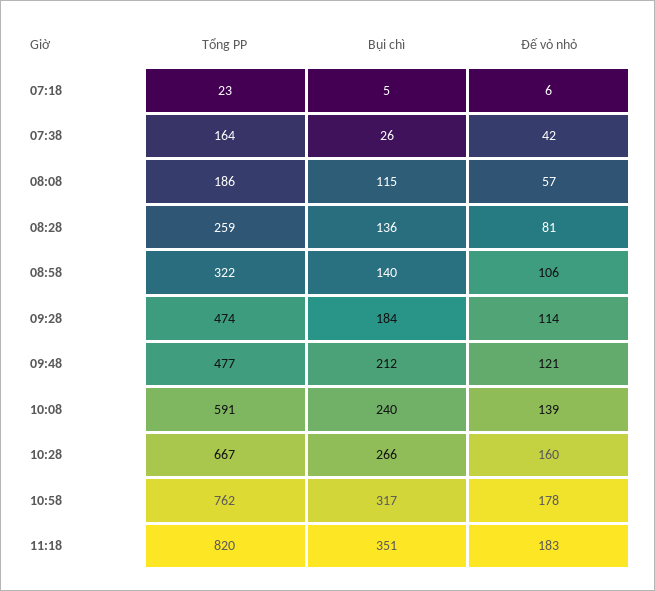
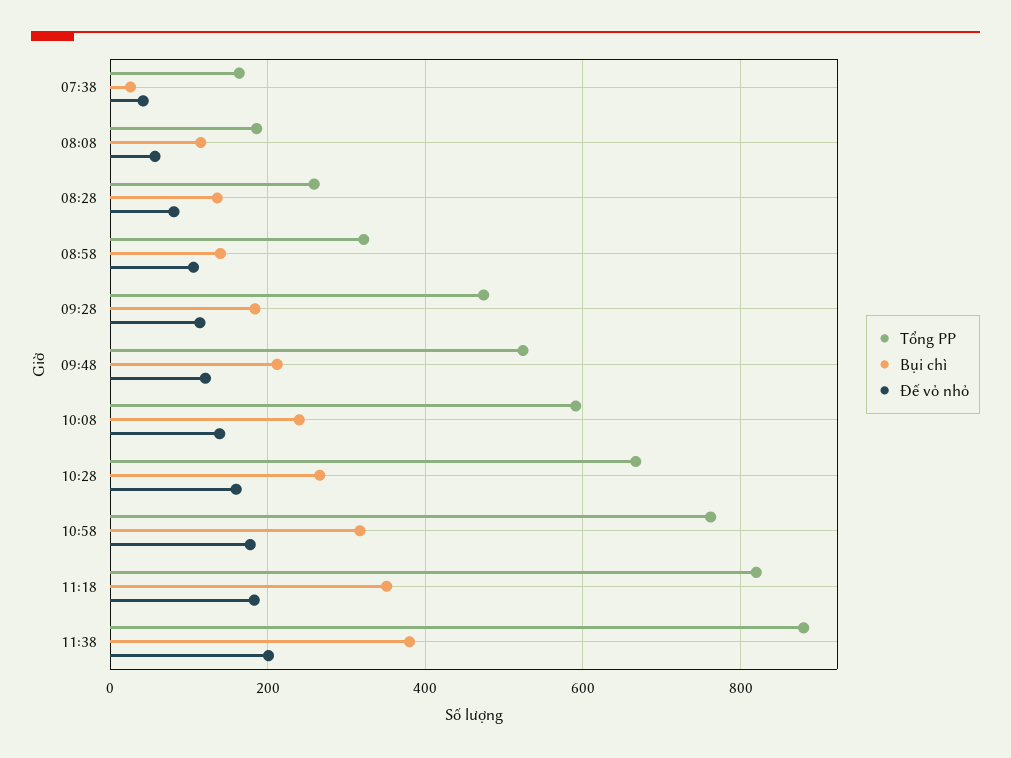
Tổng PP, 07:18: 23 -> none
Bụi chì, 07:18: 5 -> none
Đế vỏ nhỏ, 07:18: 6 -> none
Tổng PP, 09:48: 477 -> 520
Tổng PP, 11:38: none -> 880
Bụi chì, 11:38: none -> 380
Đế vỏ nhỏ, 11:38: none -> 200

